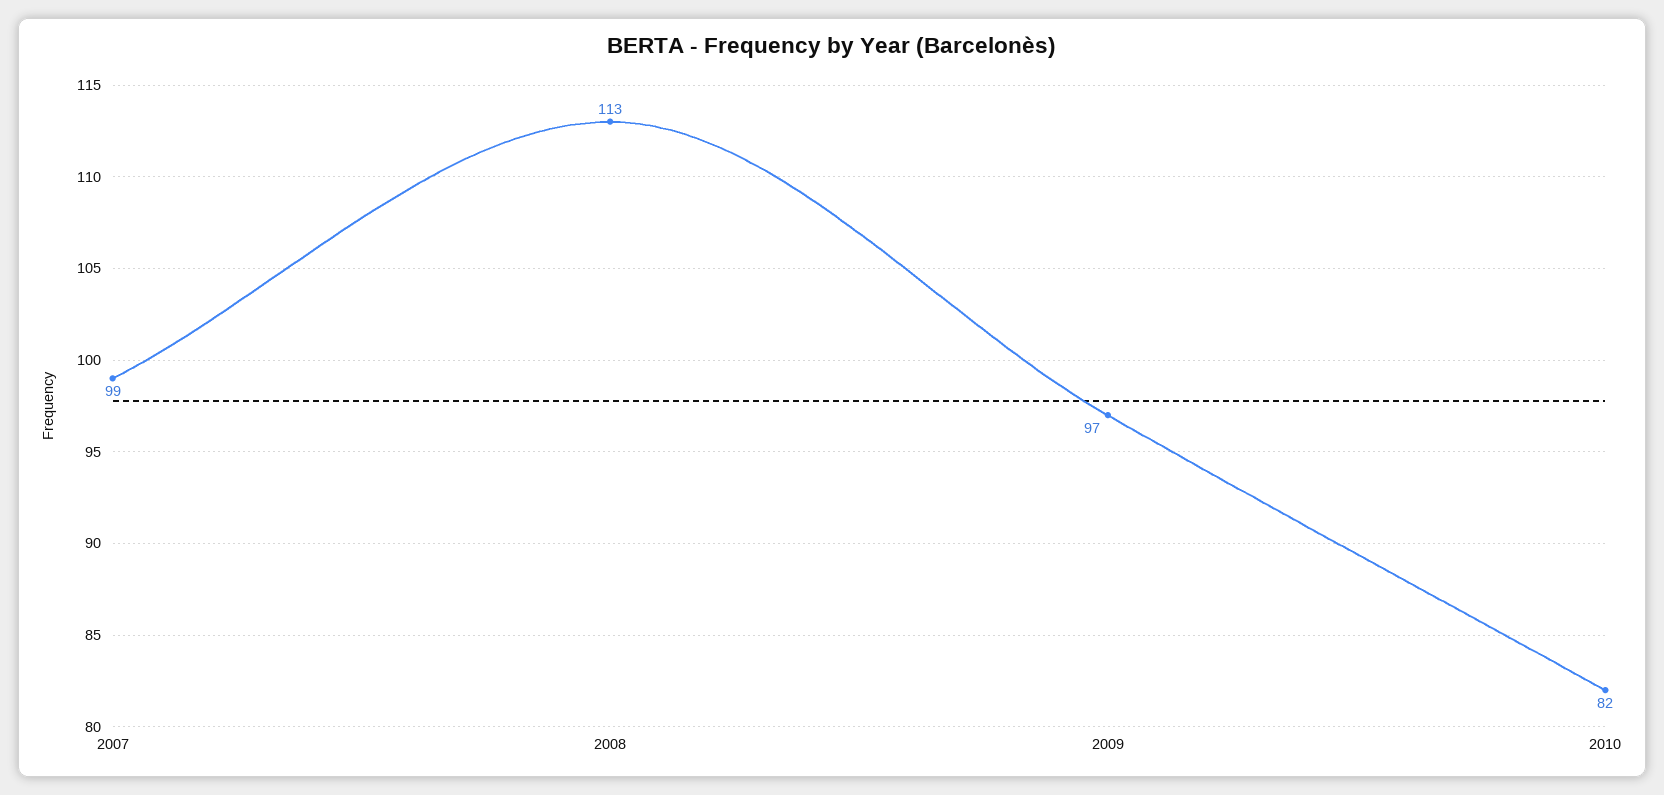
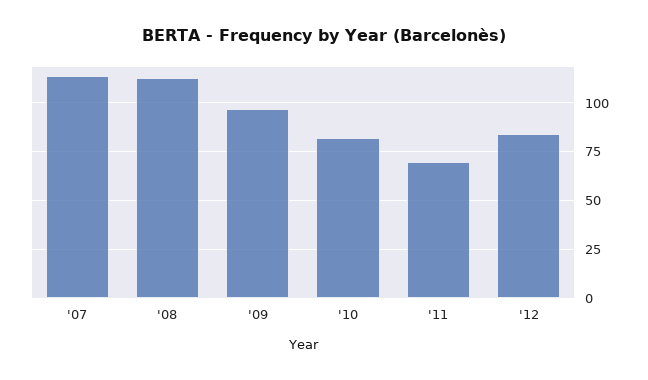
2007: 99 -> 115
'11: none -> 70
'12: none -> 85

